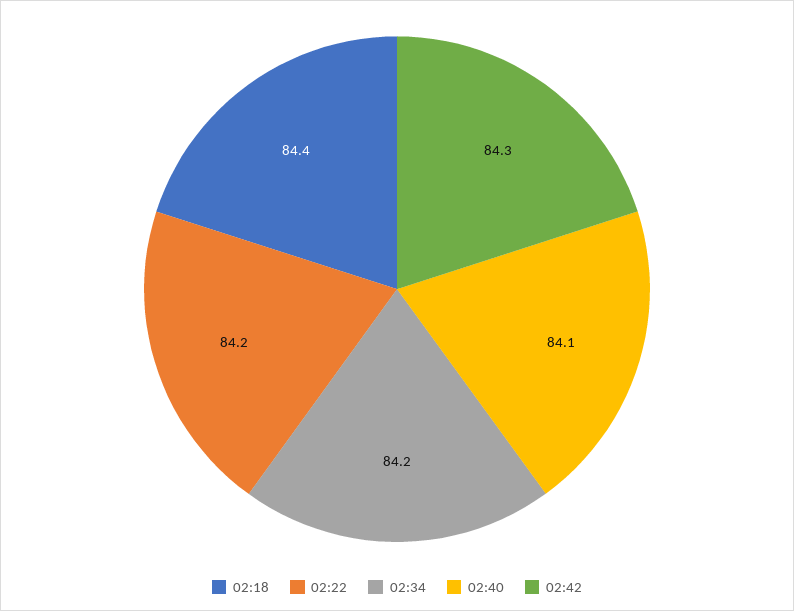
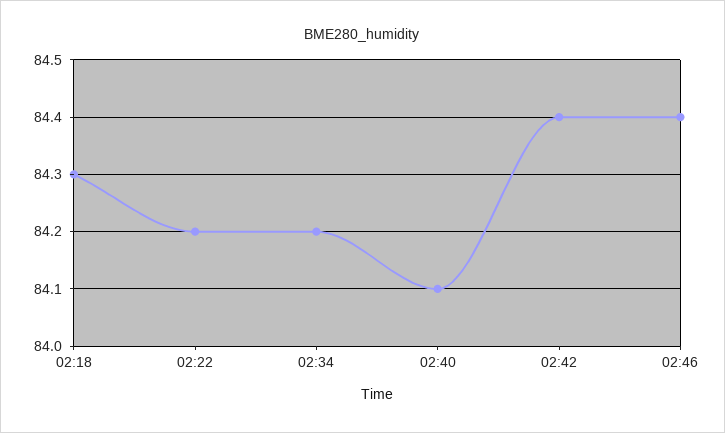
02:18: 84.4 -> 84.3
02:42: 84.3 -> 84.4
02:46: none -> 84.4

